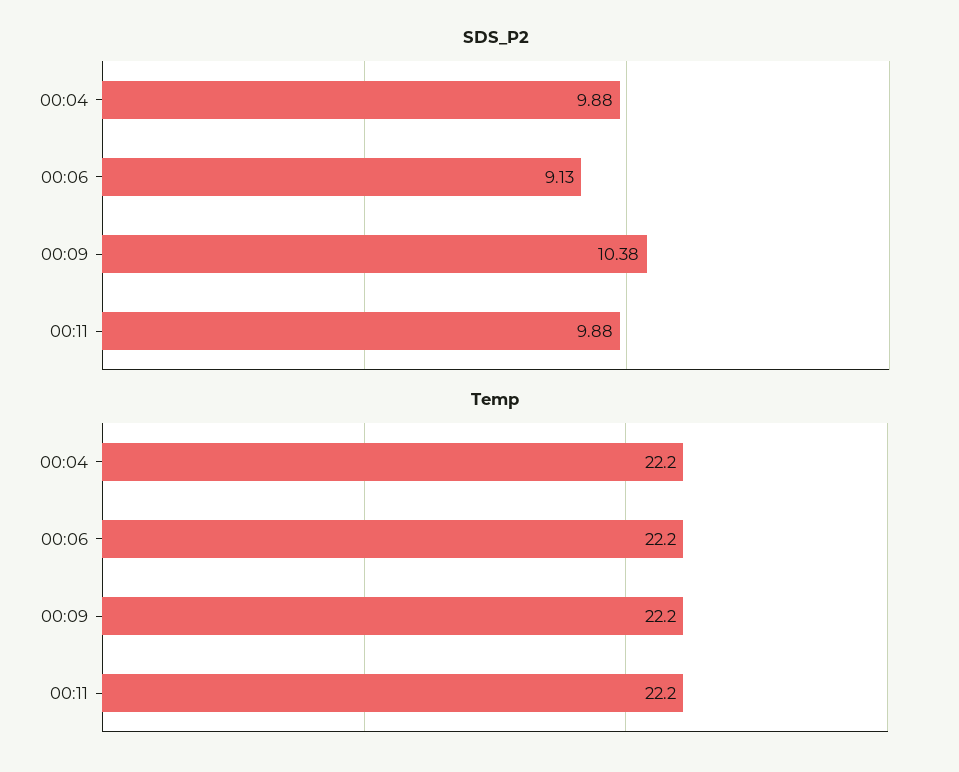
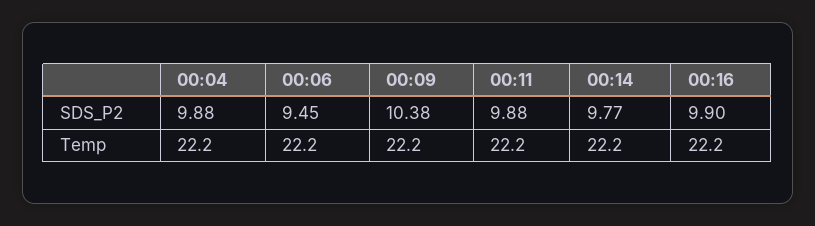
SDS_P2, 00:06: 9.13 -> 9.45
SDS_P2, 00:14: none -> 9.77
SDS_P2, 00:16: none -> 9.9
Temp, 00:14: none -> 22.2
Temp, 00:16: none -> 22.2

